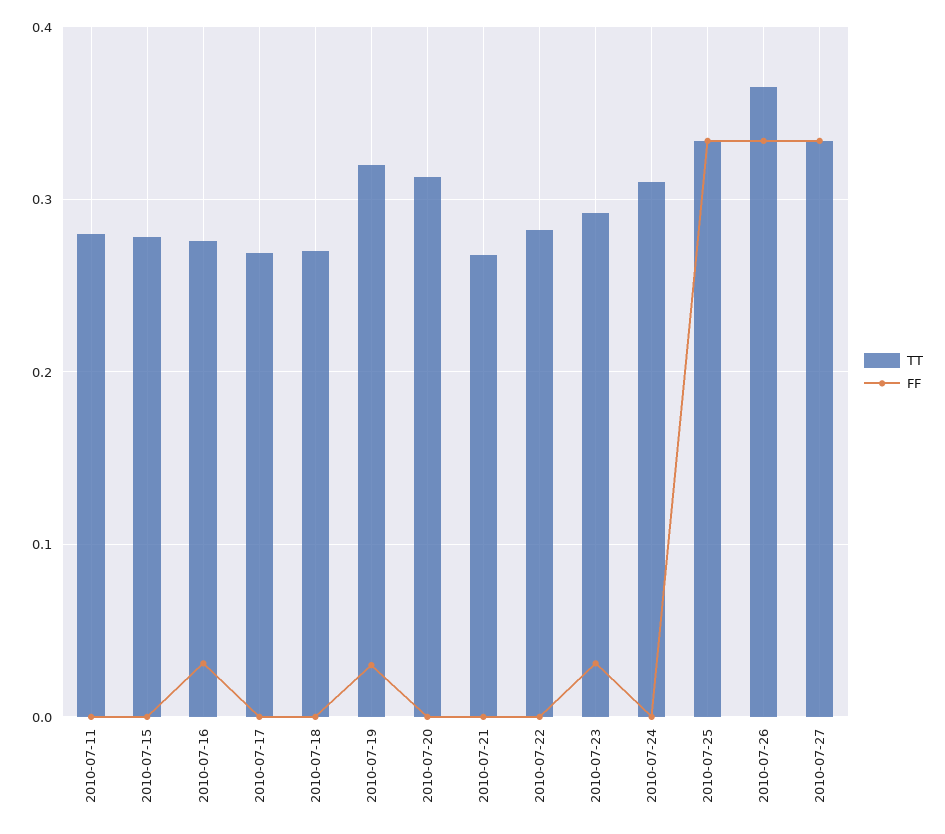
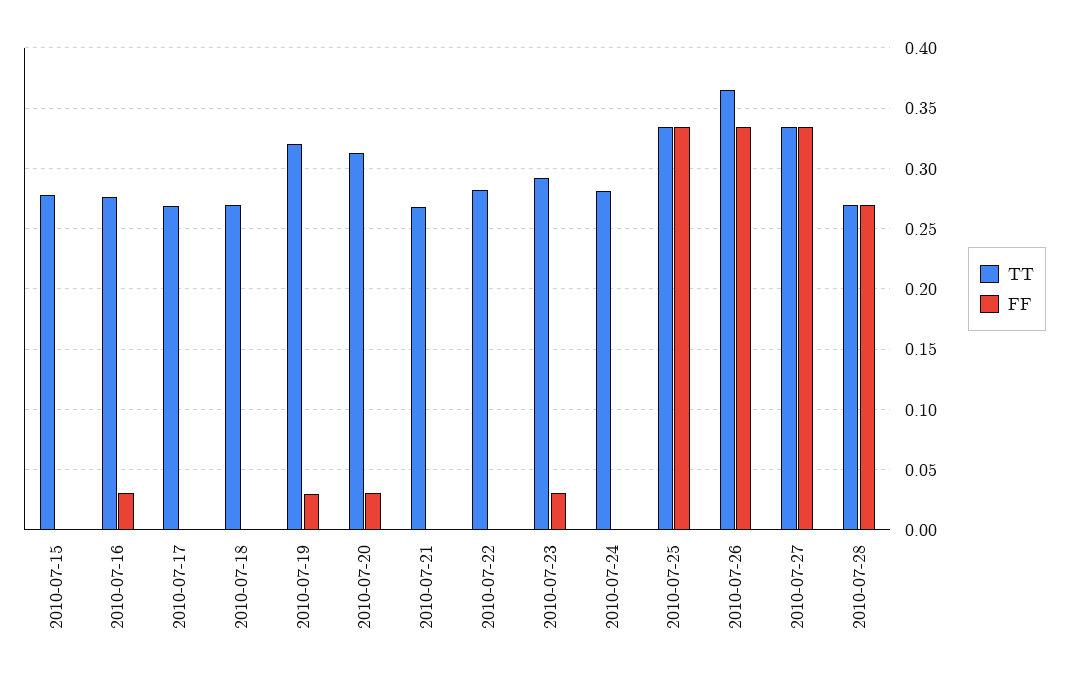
TT, 2010-07-11: 0.28 -> none
FF, 2010-07-11: 0 -> none
FF, 2010-07-20: 0 -> 0.03
TT, 2010-07-24: 0.31 -> 0.28
TT, 2010-07-28: none -> 0.27
FF, 2010-07-28: none -> 0.27

